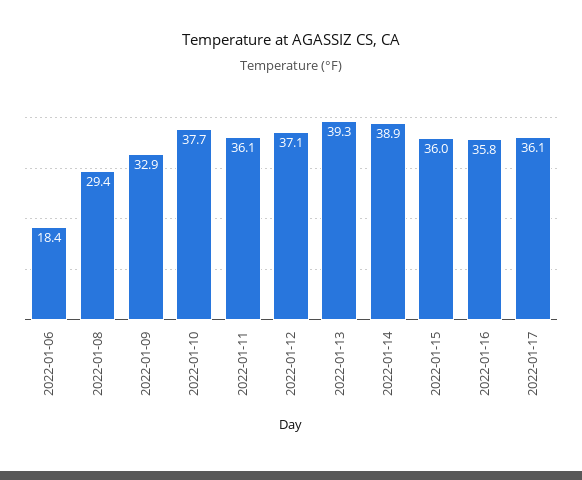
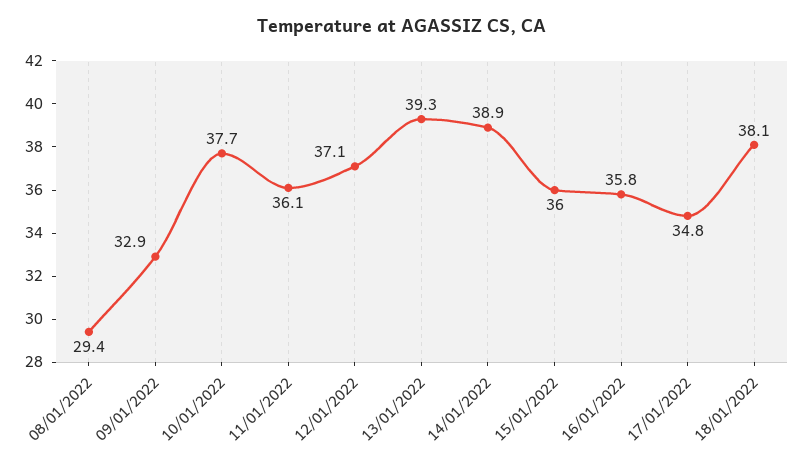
2022-01-06: 18.4 -> none
2022-01-17: 36.1 -> 34.8
18/01/2022: none -> 38.1

